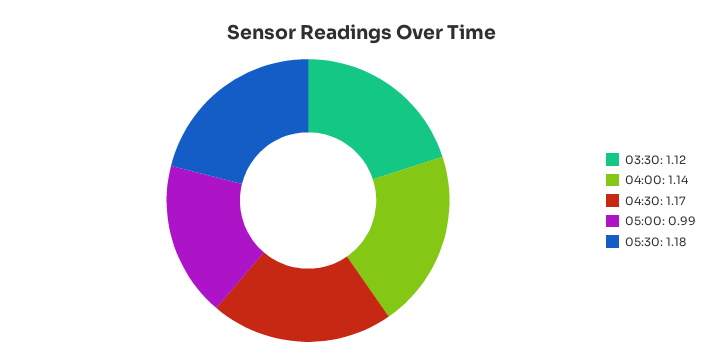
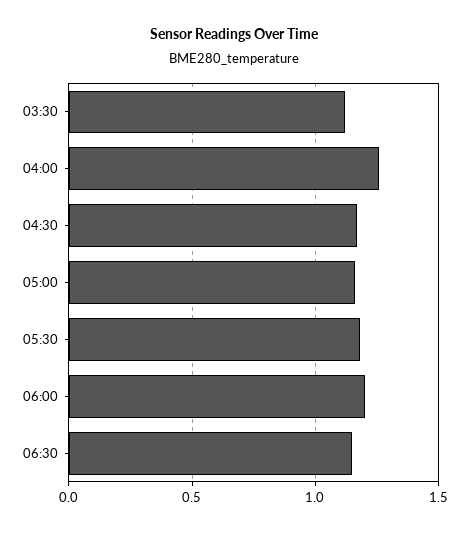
04:00: 1.14 -> 1.25
05:00: 0.99 -> 1.15
06:00: none -> 1.2
06:30: none -> 1.15

